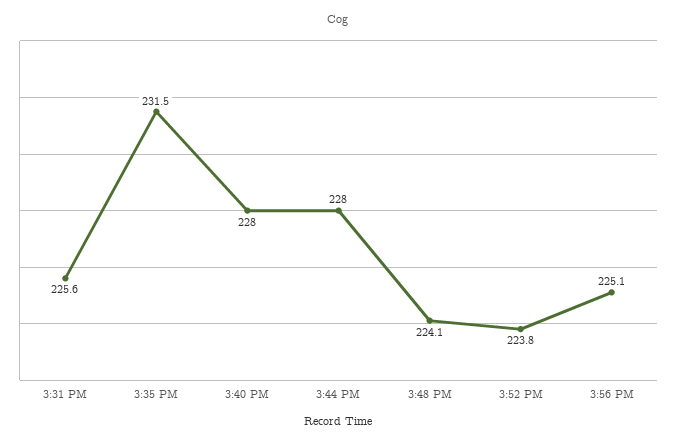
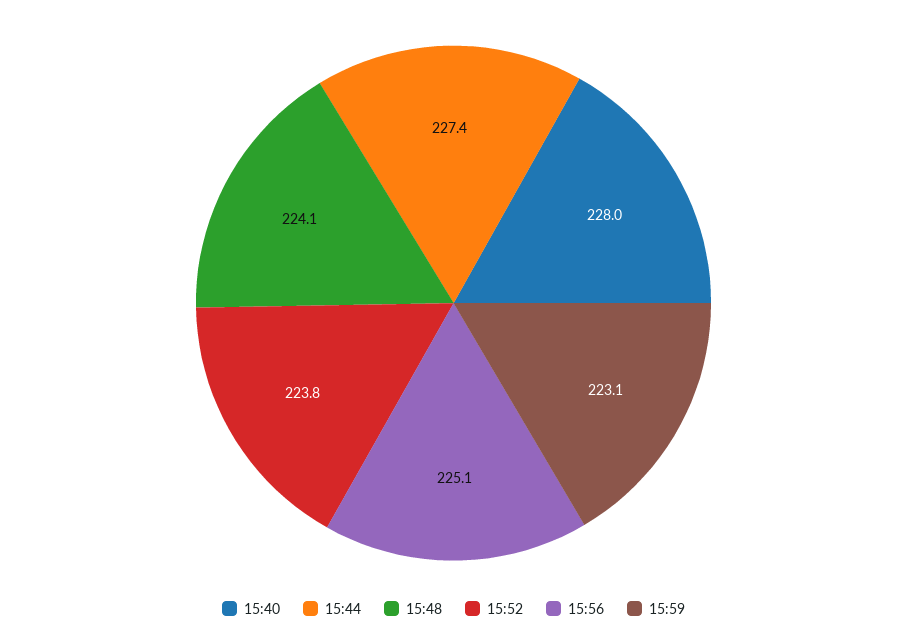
3:31 PM: 225.6 -> none
3:35 PM: 231.5 -> none
3:44 PM: 228 -> 227.4
15:59: none -> 223.1

